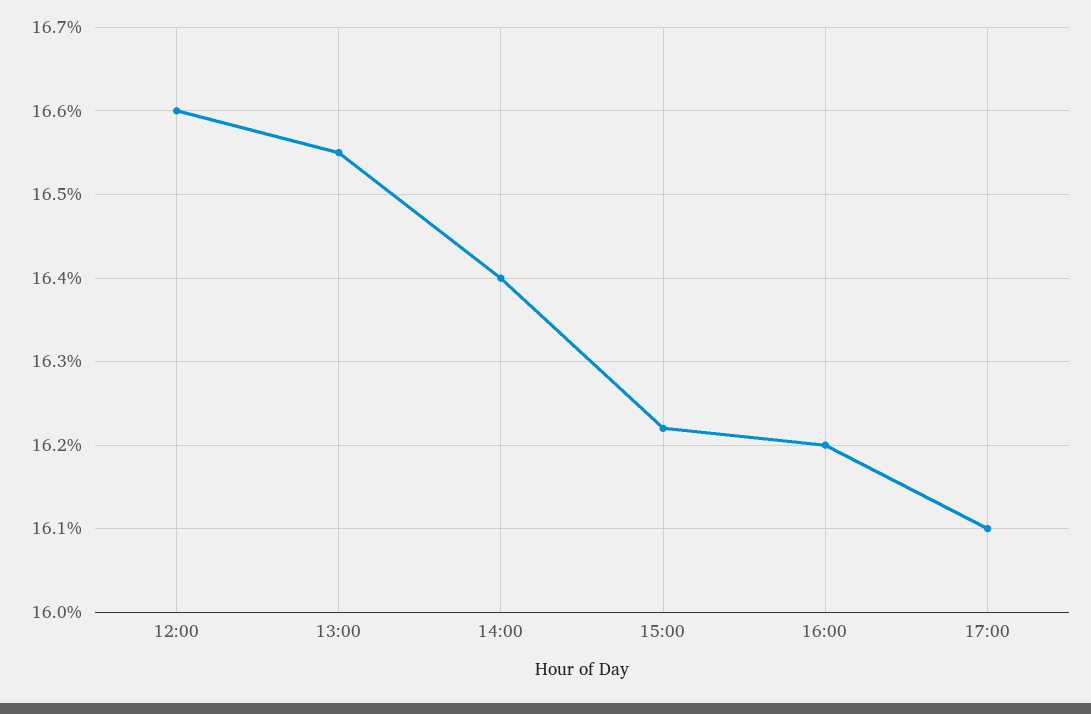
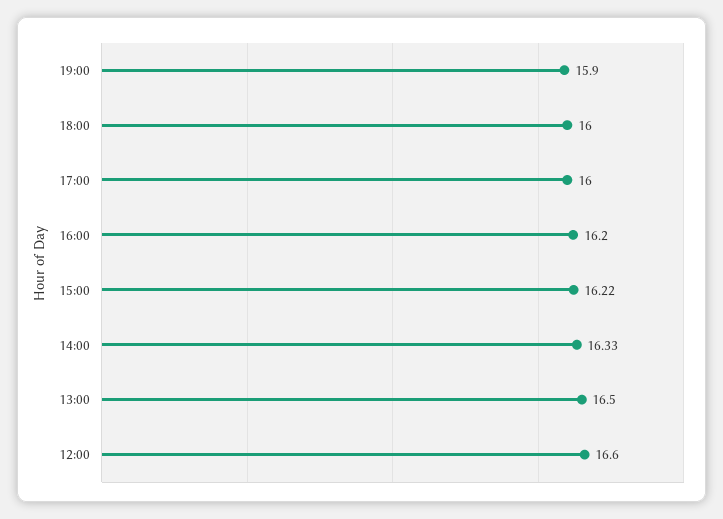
13:00: 16.55 -> 16.5
14:00: 16.4 -> 16.33
17:00: 16.1 -> 16
19:00: none -> 15.9
18:00: none -> 16

